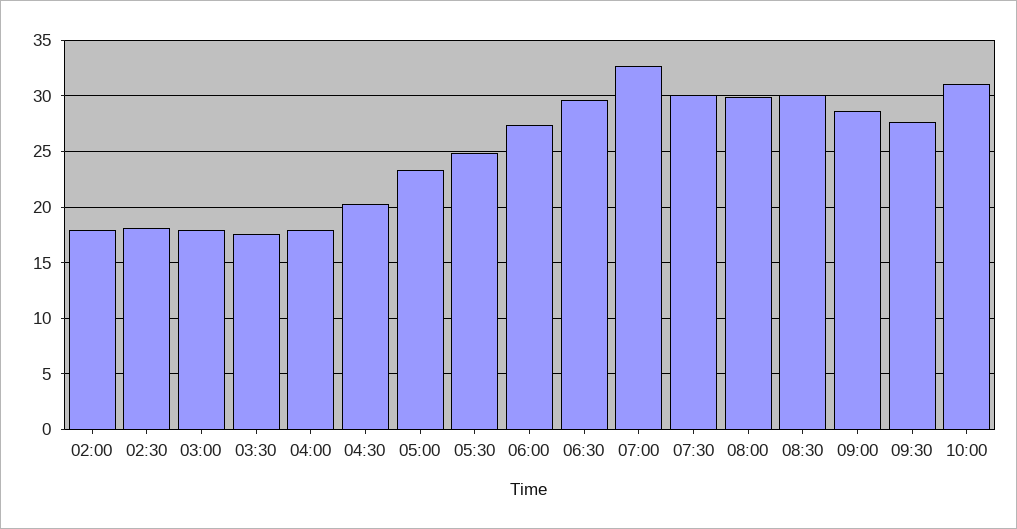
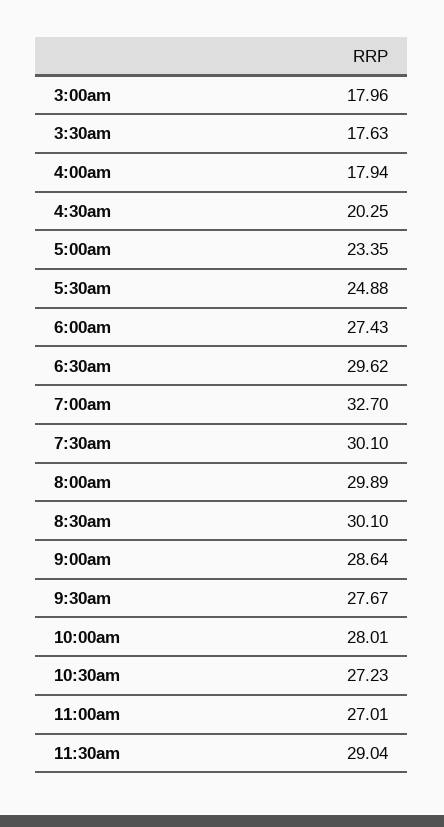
02:00: 18 -> none
02:30: 18 -> none
10:00: 31 -> 28.01
10:30am: none -> 27.23
11:00am: none -> 27.01
11:30am: none -> 29.04

